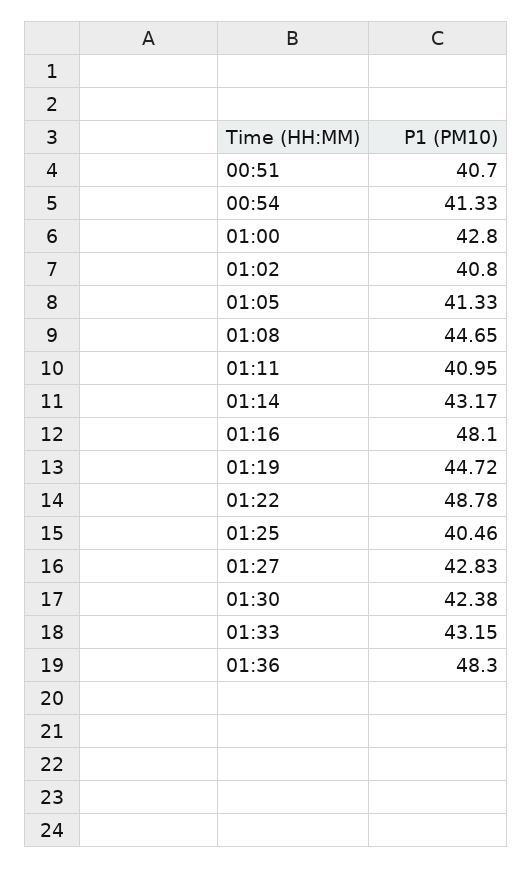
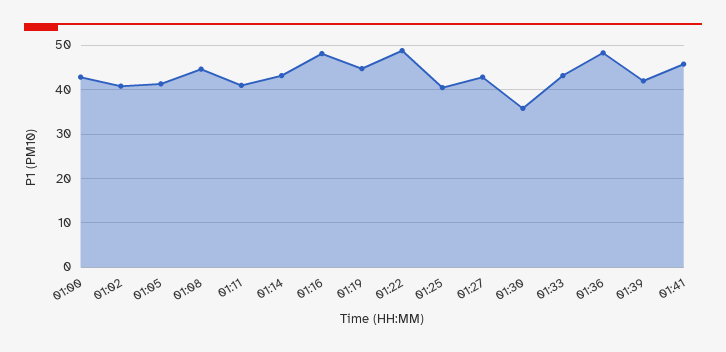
00:51: 40.7 -> none
00:54: 41.33 -> none
01:30: 42.38 -> 36
01:39: none -> 42
01:41: none -> 46

